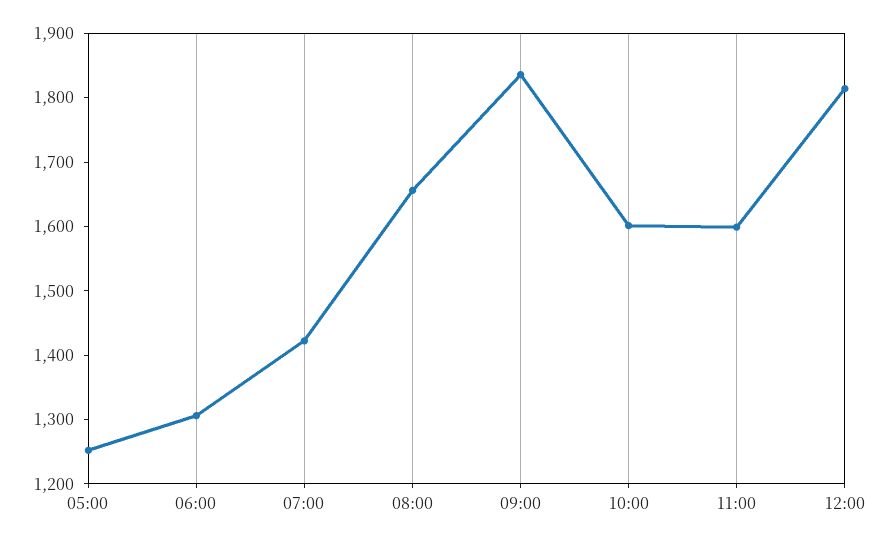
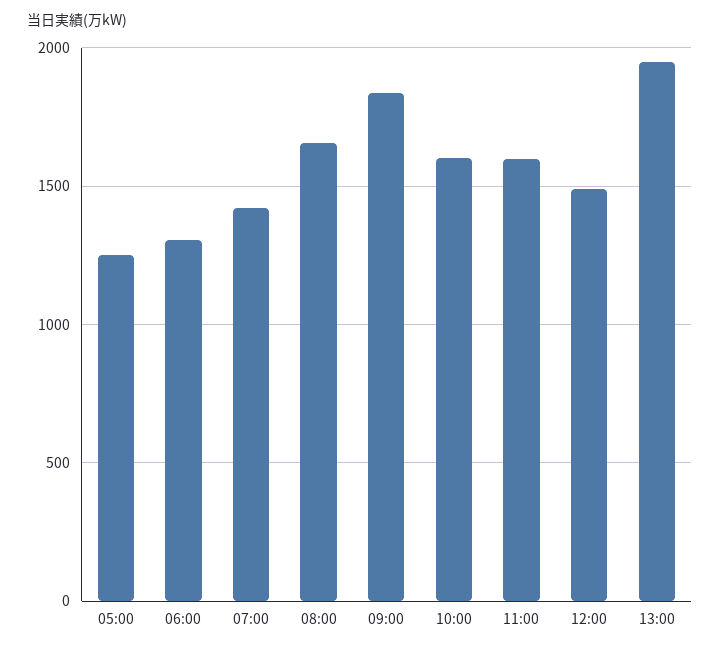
12:00: 1820 -> 1500
13:00: none -> 1950

